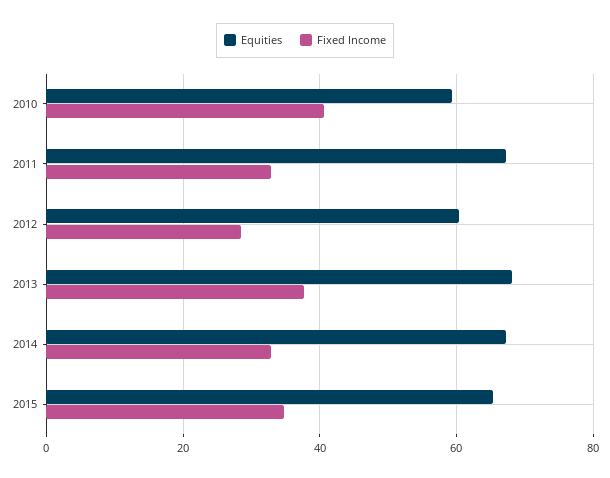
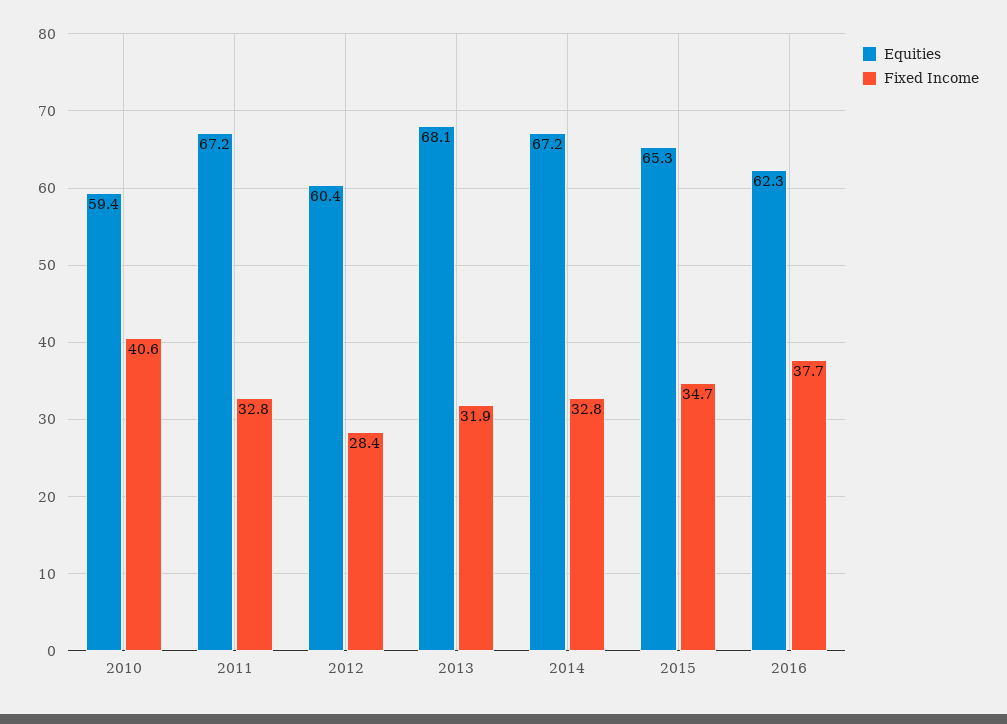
Fixed Income, 2013: 38 -> 31.9
Equities, 2016: none -> 62.3
Fixed Income, 2016: none -> 37.7

